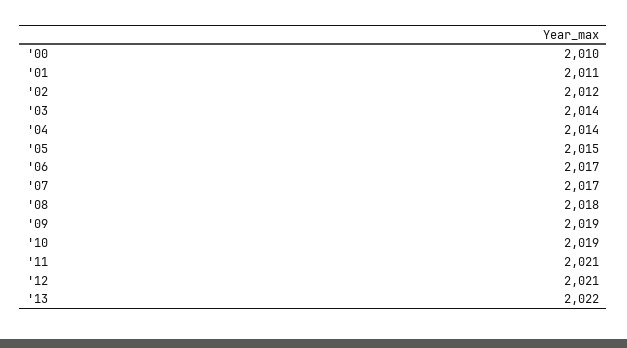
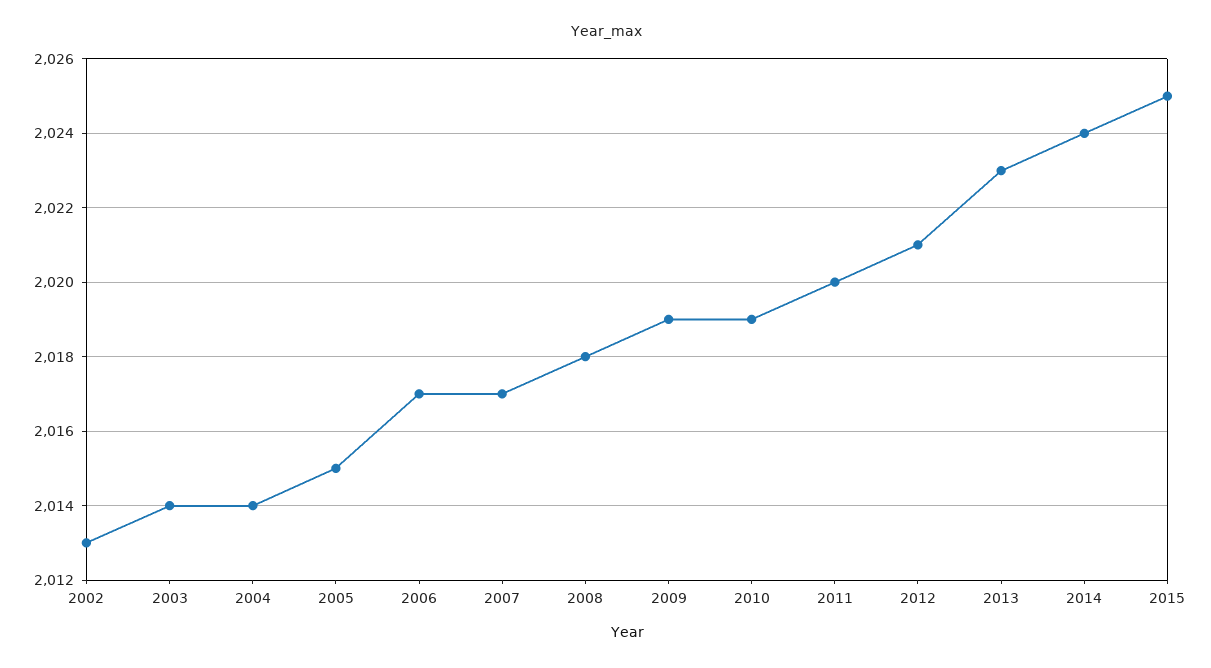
'00: 2010 -> none
'01: 2011 -> none
'02: 2012 -> 2013
'11: 2021 -> 2020
'13: 2022 -> 2023
2014: none -> 2024
2015: none -> 2025

